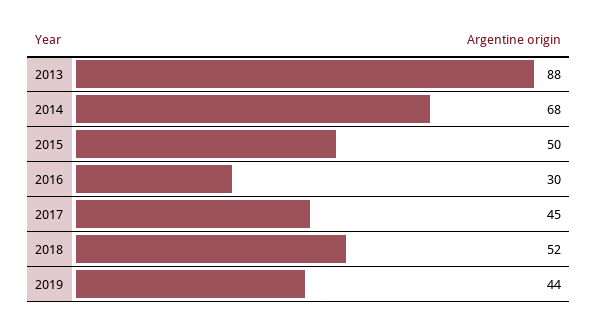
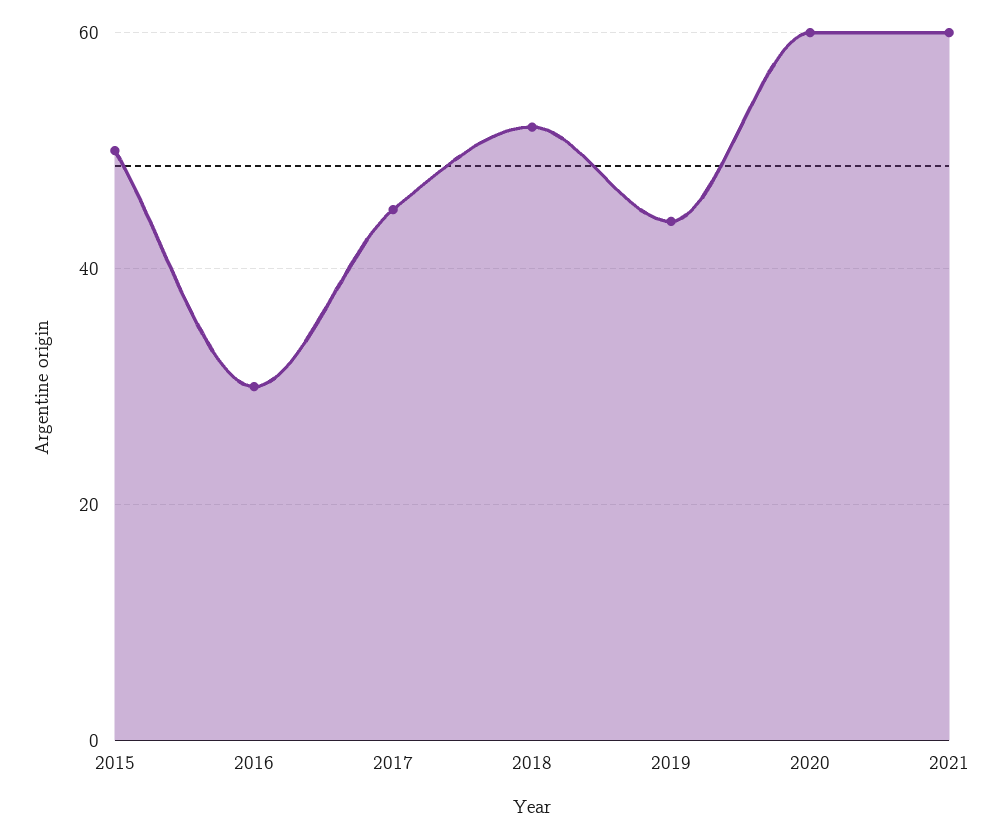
2013: 88 -> none
2014: 68 -> none
2020: none -> 60
2021: none -> 60

